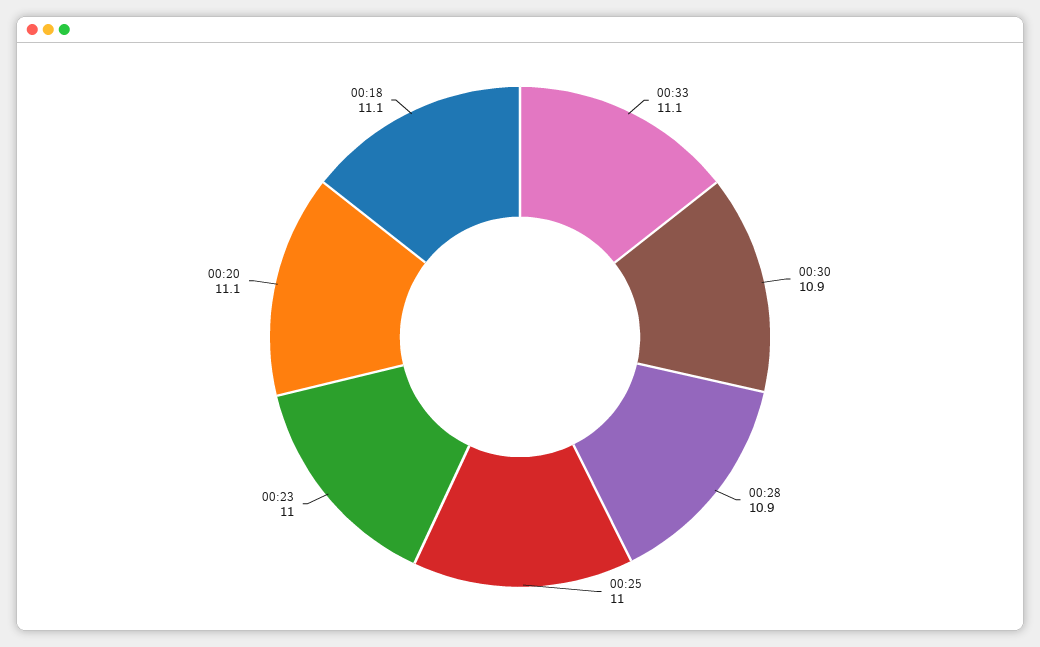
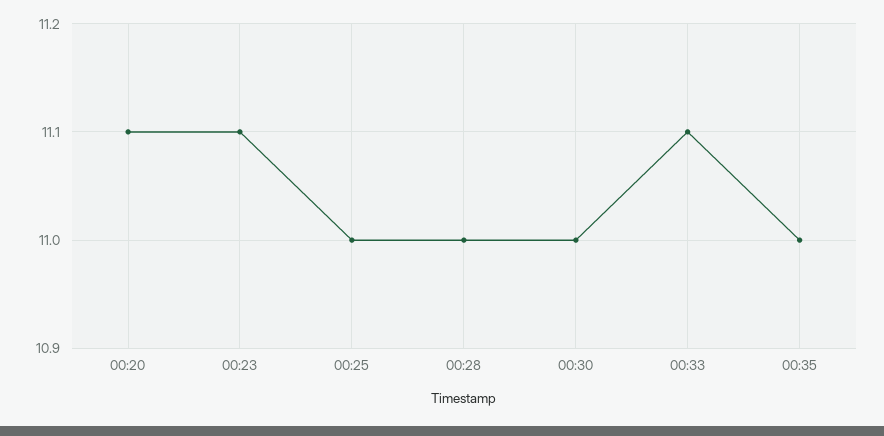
00:30: 10.9 -> 11
00:28: 10.9 -> 11
00:23: 11 -> 11.1
00:18: 11.1 -> none
00:35: none -> 11

